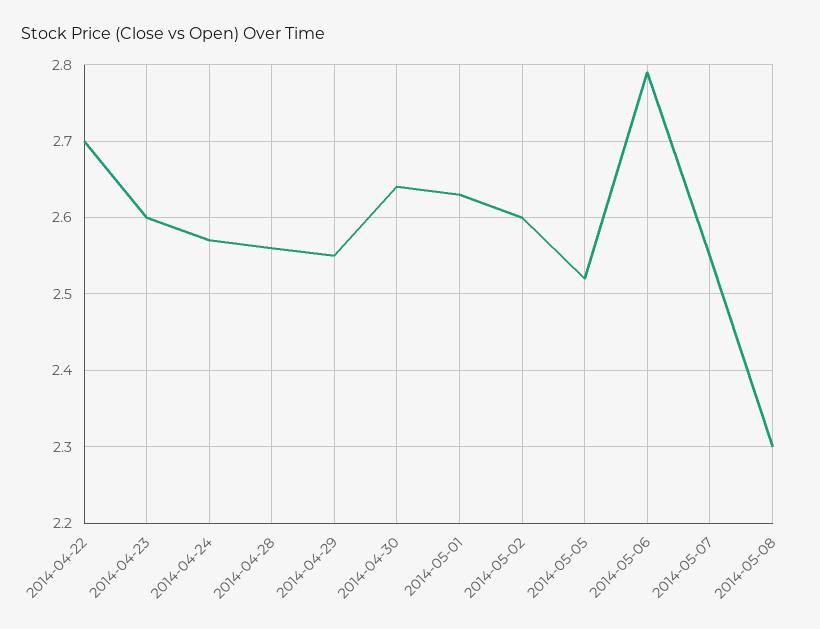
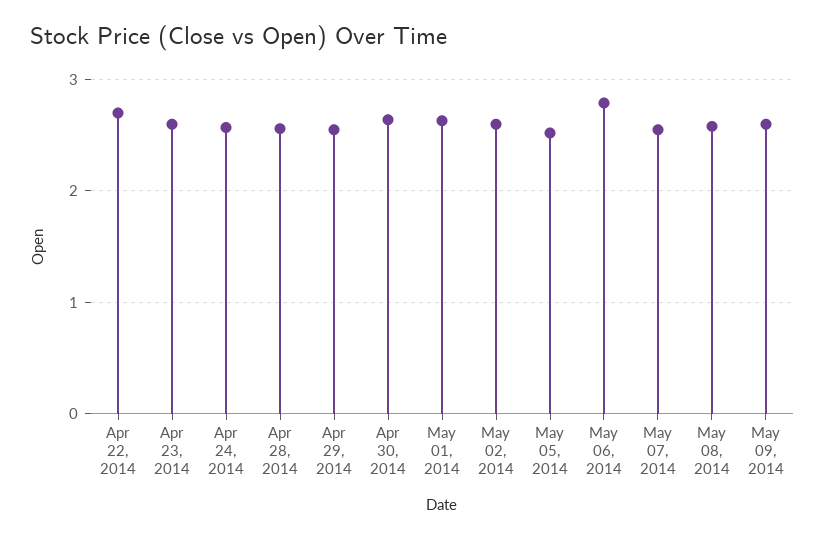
2014-05-08: 2.3 -> 2.6
May 09, 2014: none -> 2.6

